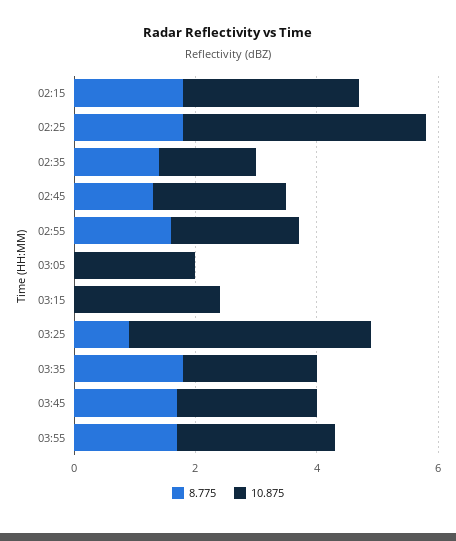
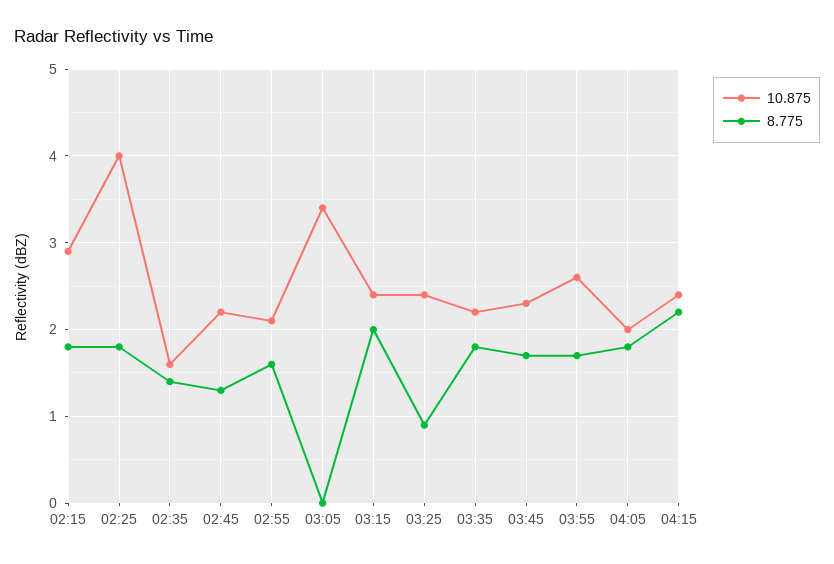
10.875, 03:05: 2 -> 3.4
8.775, 03:15: 0 -> 2
10.875, 03:25: 4 -> 2.4
10.875, 04:05: none -> 2
8.775, 04:05: none -> 1.8
10.875, 04:15: none -> 2.4
8.775, 04:15: none -> 2.2

